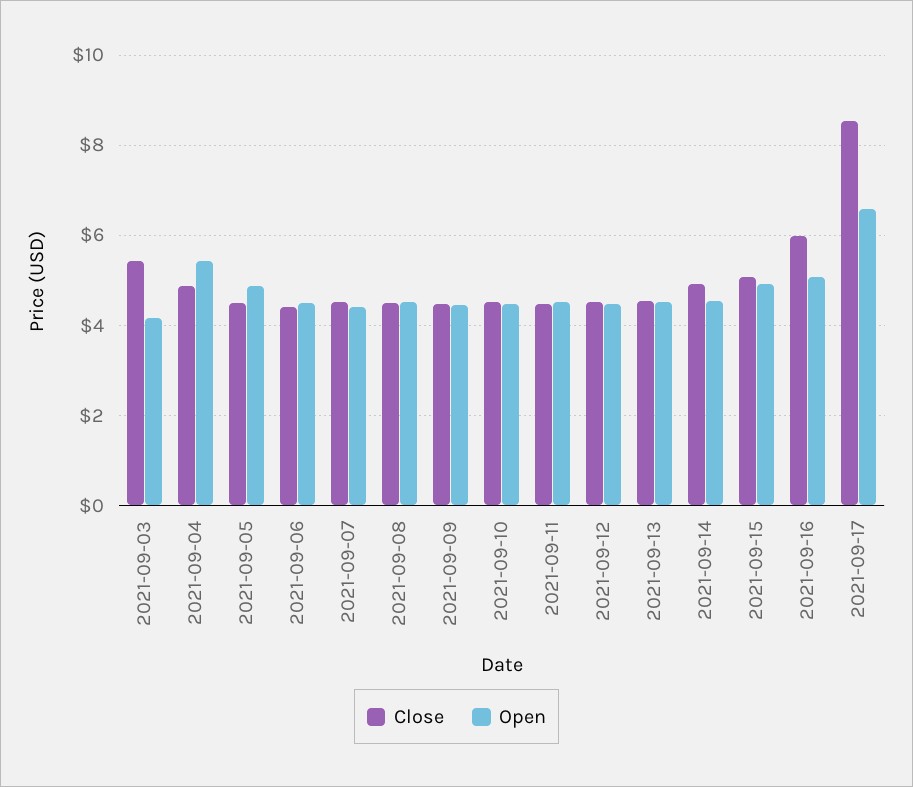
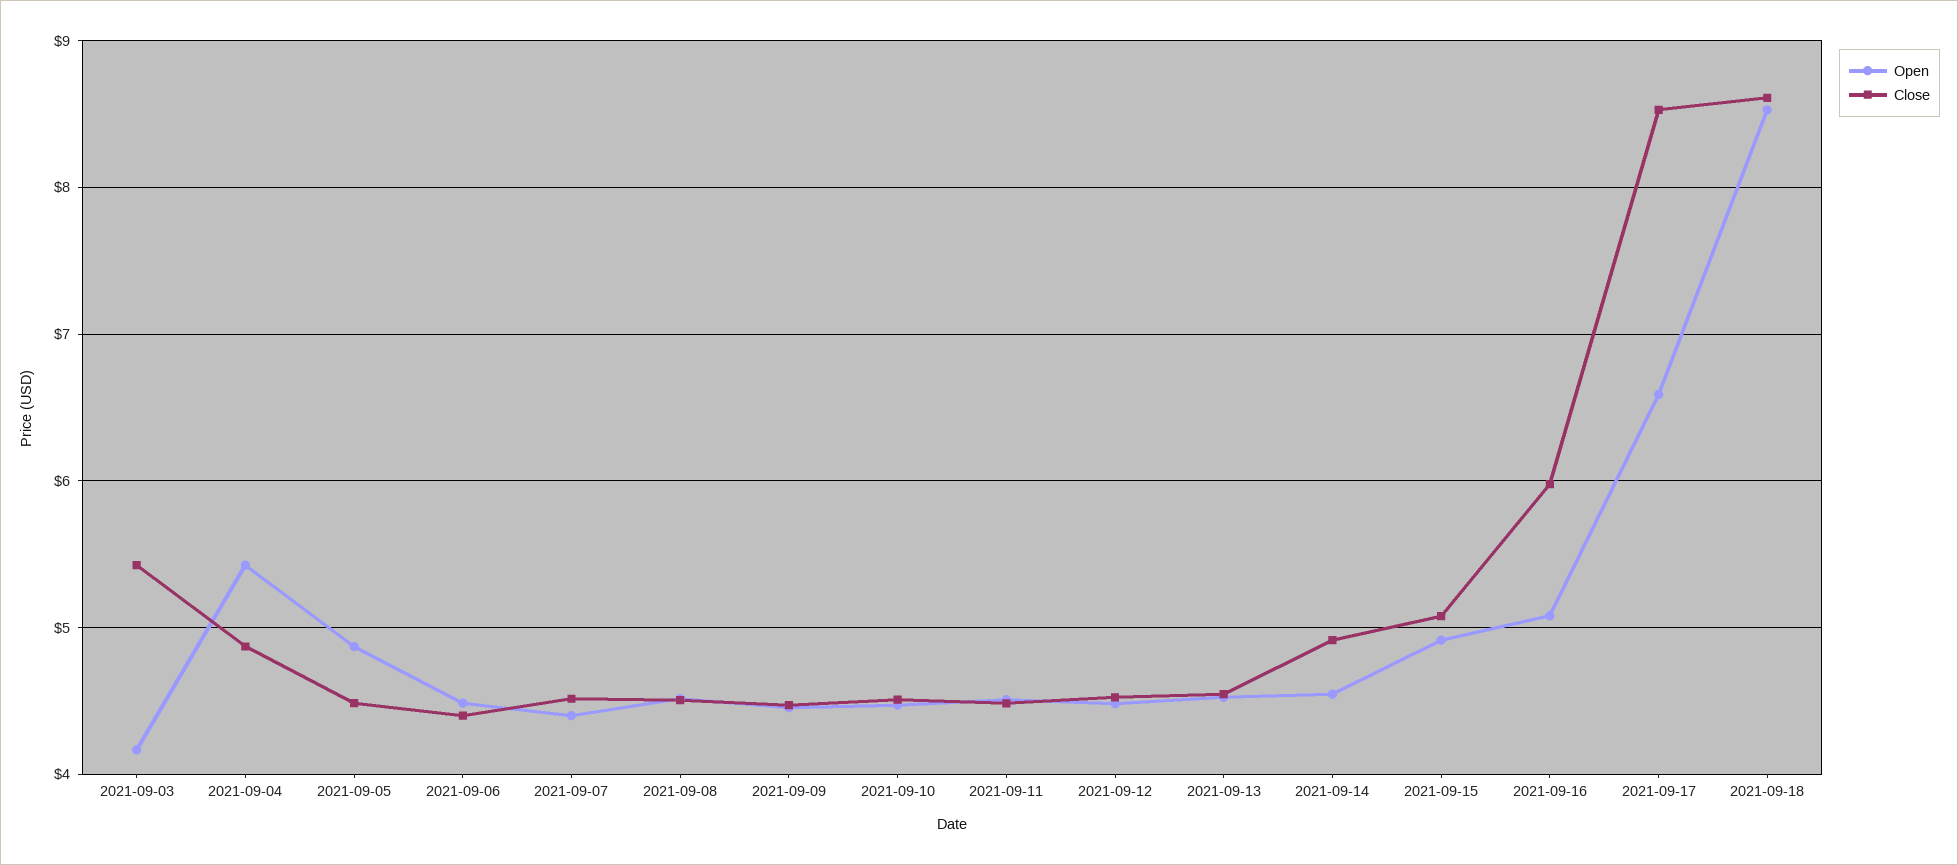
Open, 2021-09-18: none -> 8.5
Close, 2021-09-18: none -> 8.6

